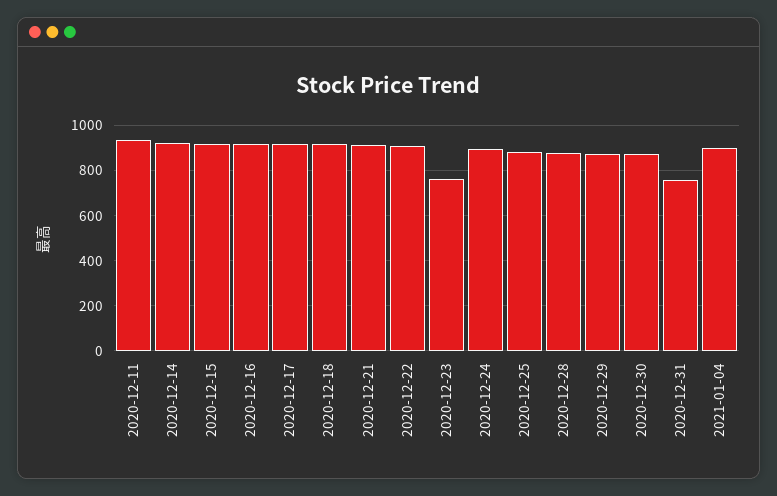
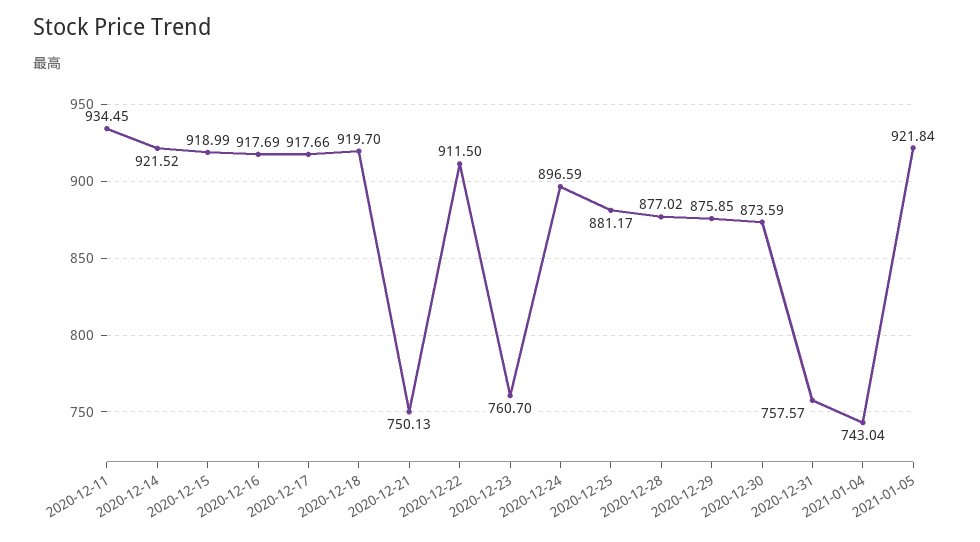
2020-12-21: 900 -> 750.13
2021-01-04: 900 -> 743.04
2021-01-05: none -> 921.84

